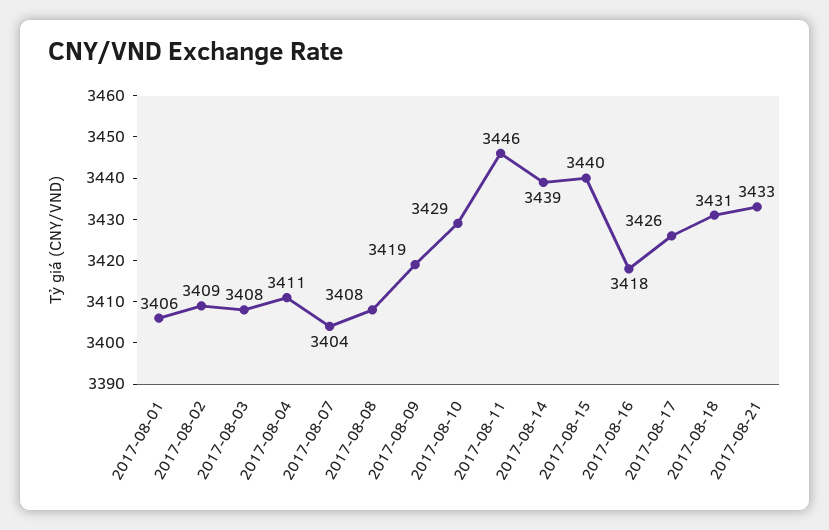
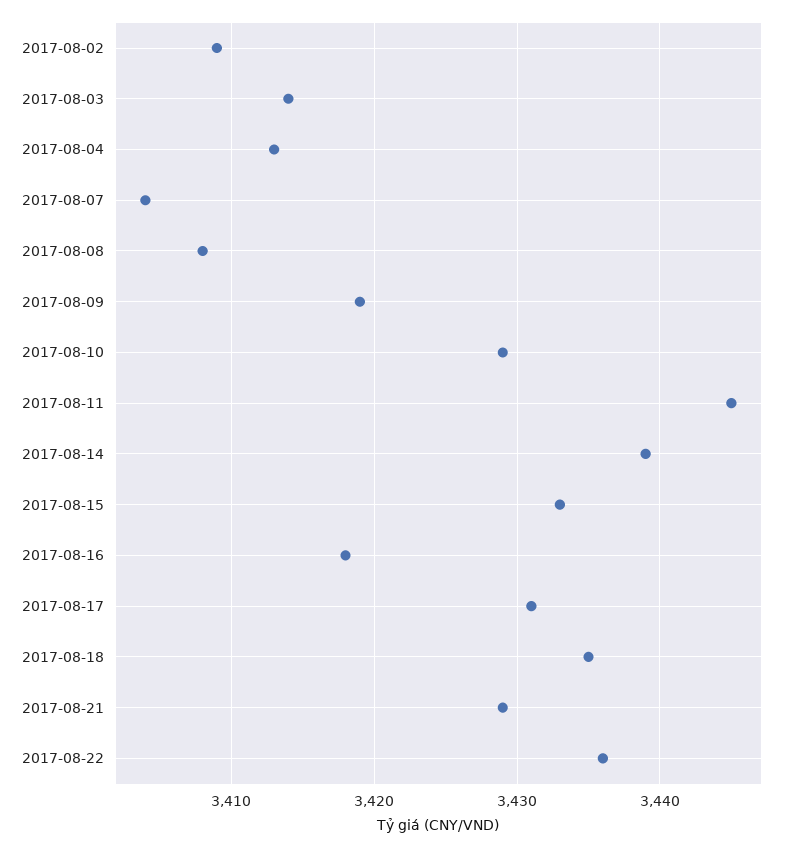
2017-08-01: 3406 -> none
2017-08-03: 3408 -> 3414
2017-08-04: 3411 -> 3413
2017-08-11: 3446 -> 3445
2017-08-15: 3440 -> 3433
2017-08-17: 3426 -> 3431
2017-08-18: 3431 -> 3435
2017-08-21: 3433 -> 3429
2017-08-22: none -> 3436

